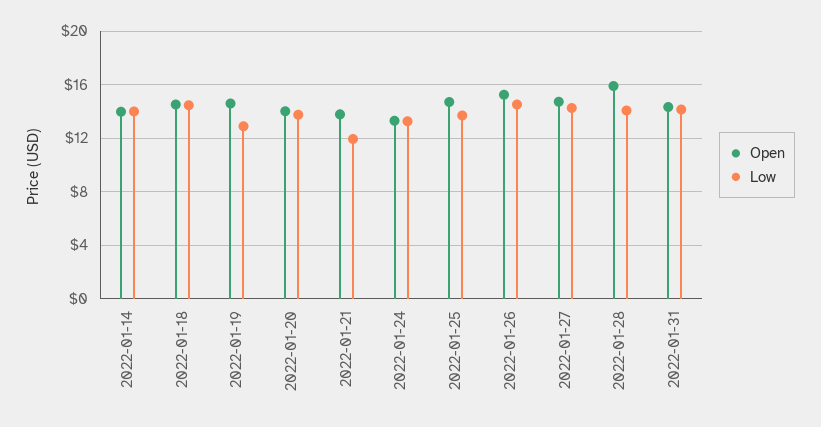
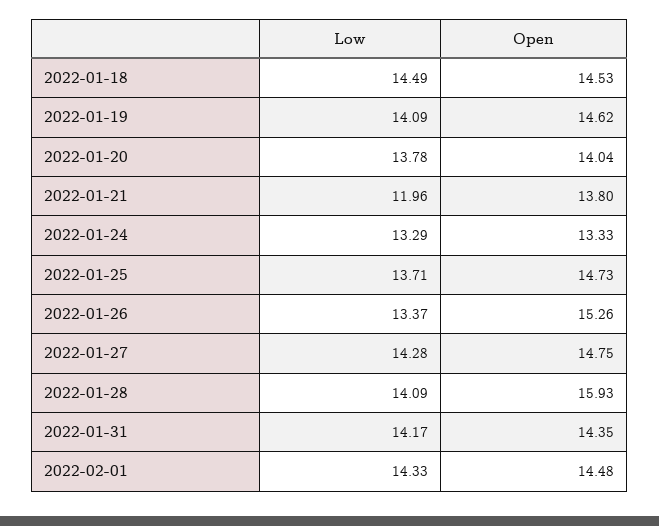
Open, 2022-01-14: 14 -> none
Low, 2022-01-14: 14 -> none
Low, 2022-01-19: 13 -> 14.09
Low, 2022-01-26: 14.5 -> 13.37
Low, 2022-02-01: none -> 14.33
Open, 2022-02-01: none -> 14.48

